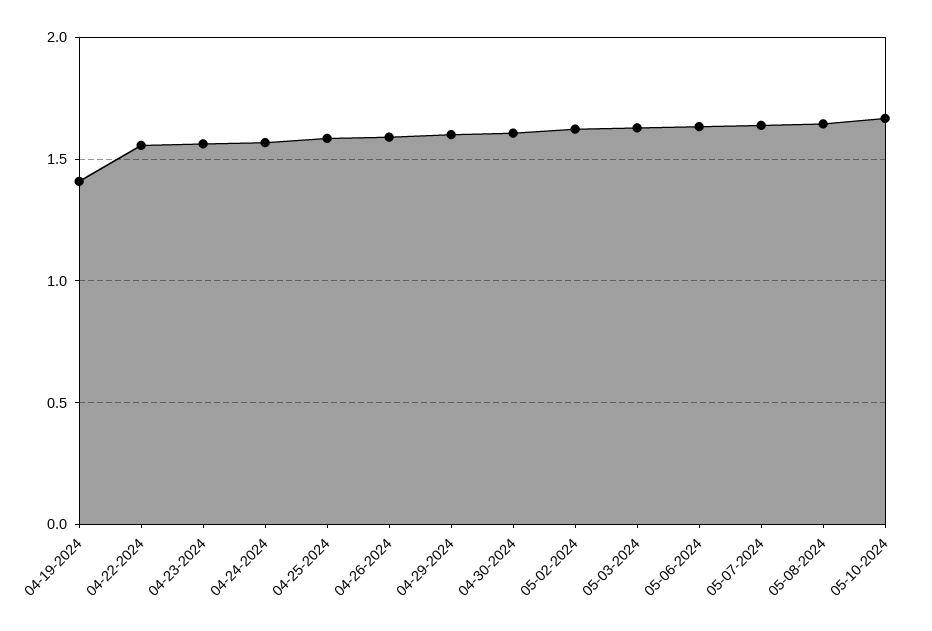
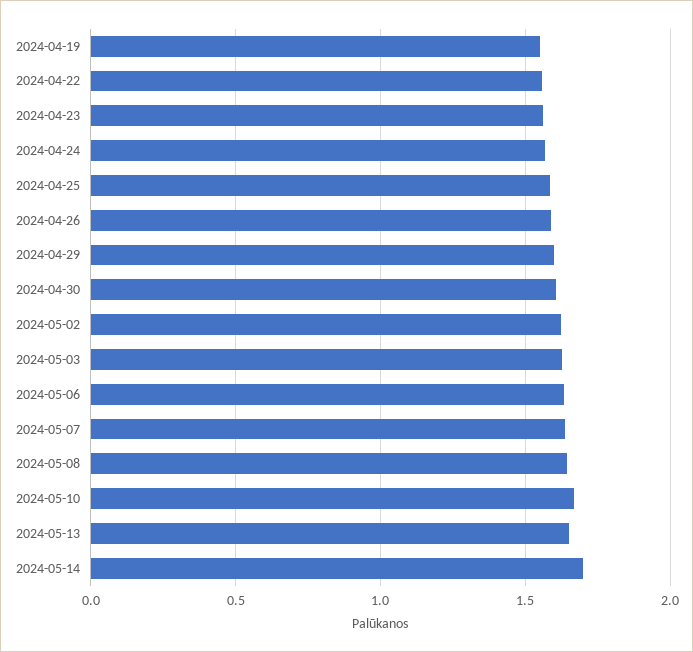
04-19-2024: 1.4 -> 1.55
2024-05-13: none -> 1.65
2024-05-14: none -> 1.7

